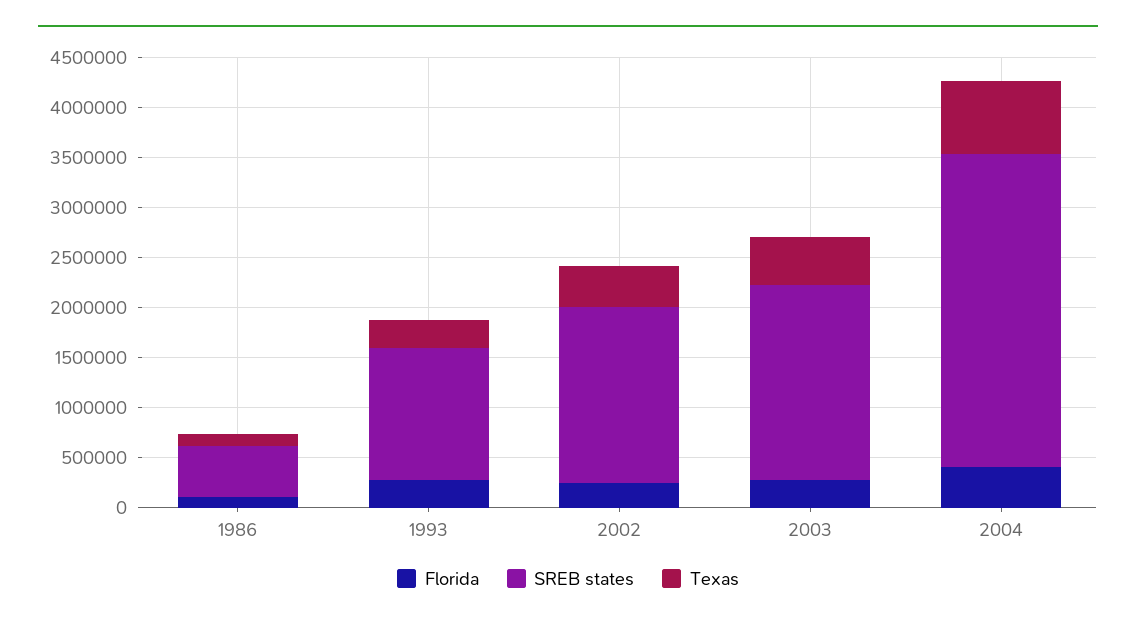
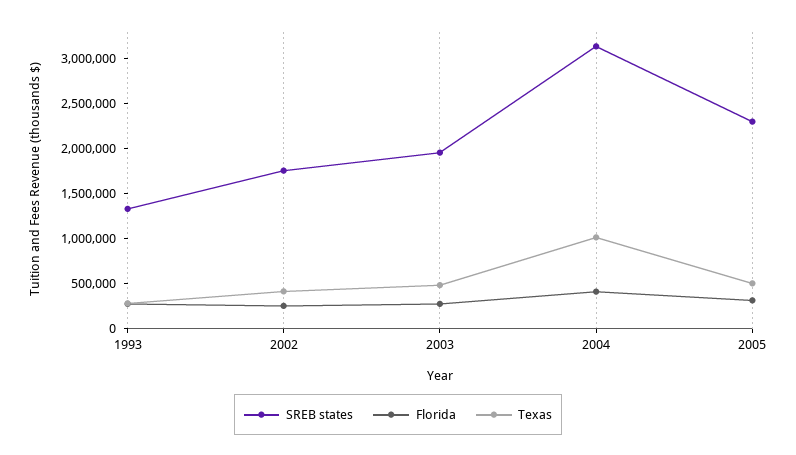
Florida, 1986: 100000 -> none
SREB states, 1986: 500000 -> none
Texas, 1986: 100000 -> none
Texas, 2004: 700000 -> 1000000
SREB states, 2005: none -> 2300000
Florida, 2005: none -> 300000
Texas, 2005: none -> 500000

